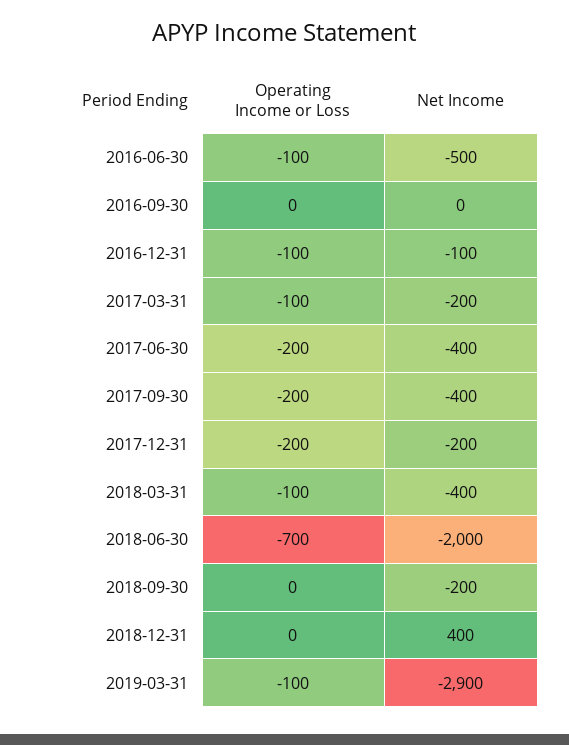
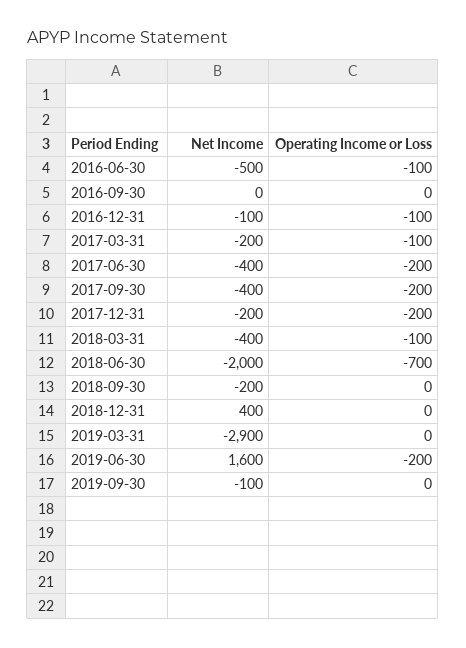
Operating Income or Loss, 2019-03-31: -100 -> 0
Net Income, 2019-06-30: none -> 1600
Operating Income or Loss, 2019-06-30: none -> -200
Net Income, 2019-09-30: none -> -100
Operating Income or Loss, 2019-09-30: none -> 0

